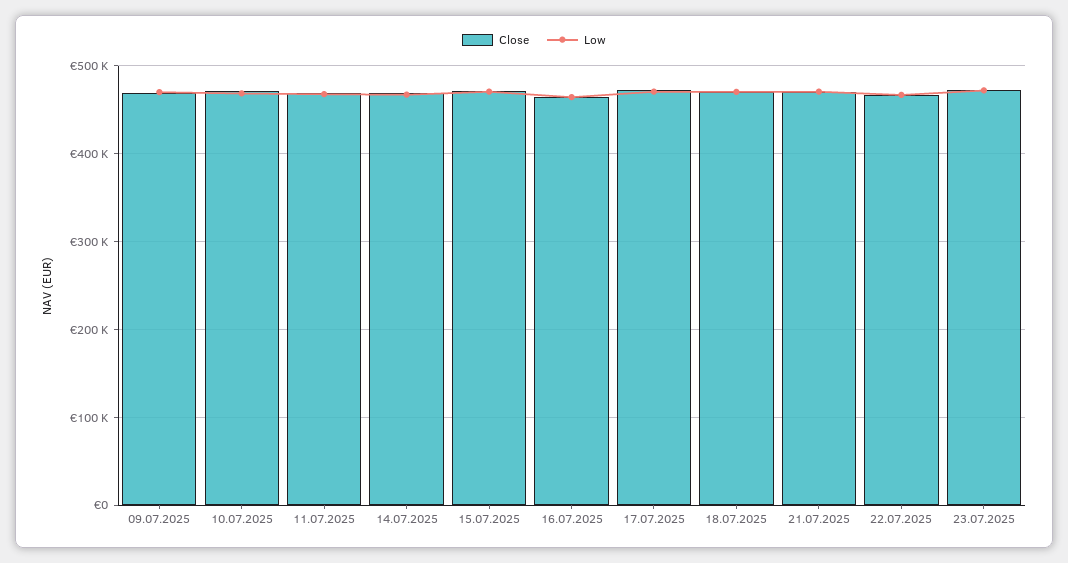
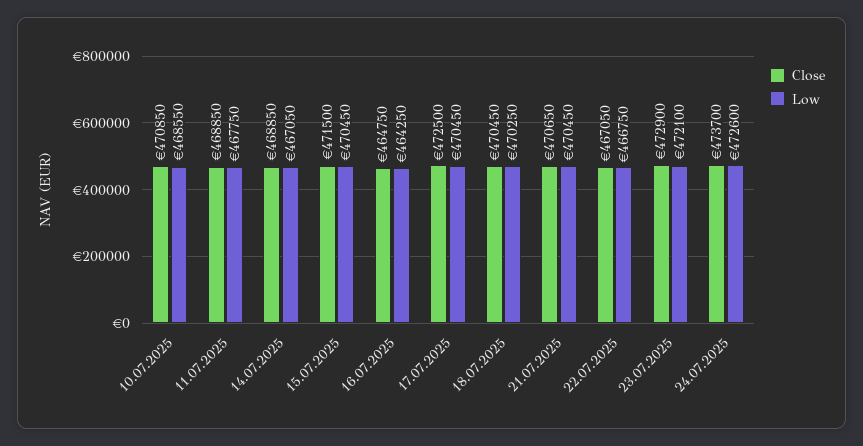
Close, 09.07.2025: 470000 -> none
Low, 09.07.2025: 470000 -> none
Close, 24.07.2025: none -> 473700
Low, 24.07.2025: none -> 472600

